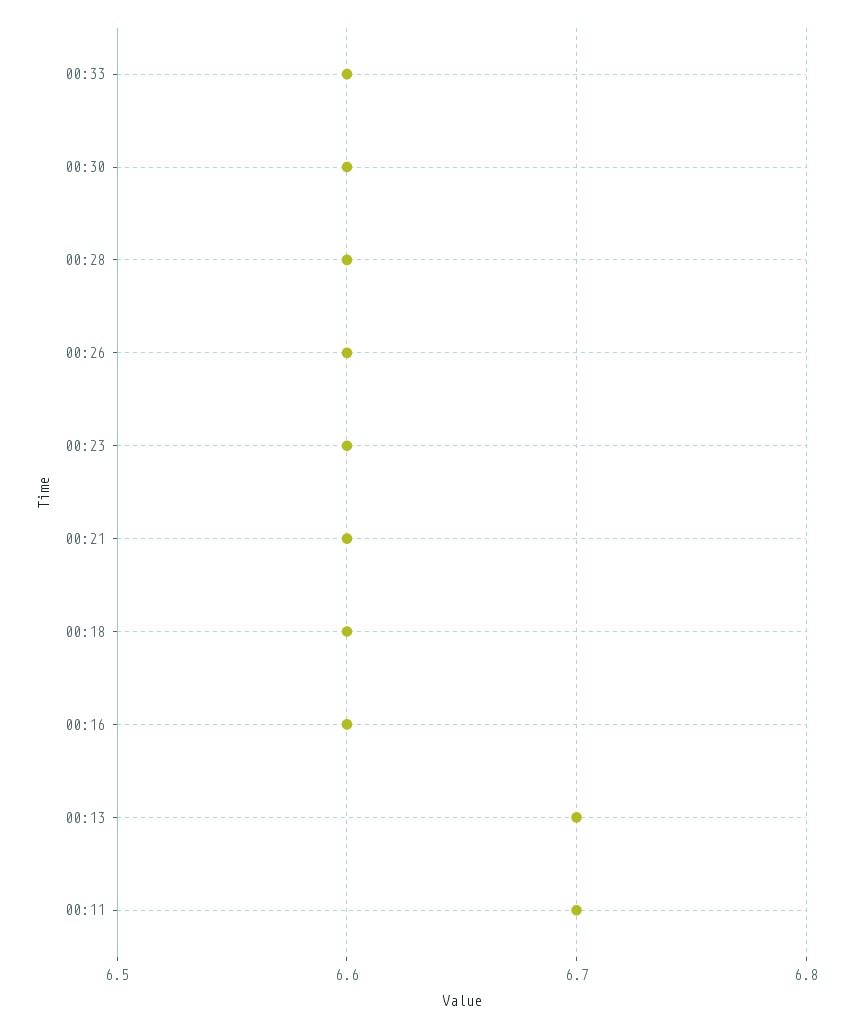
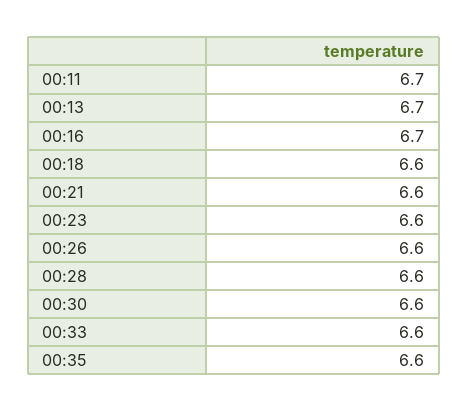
00:16: 6.6 -> 6.7
00:35: none -> 6.6

